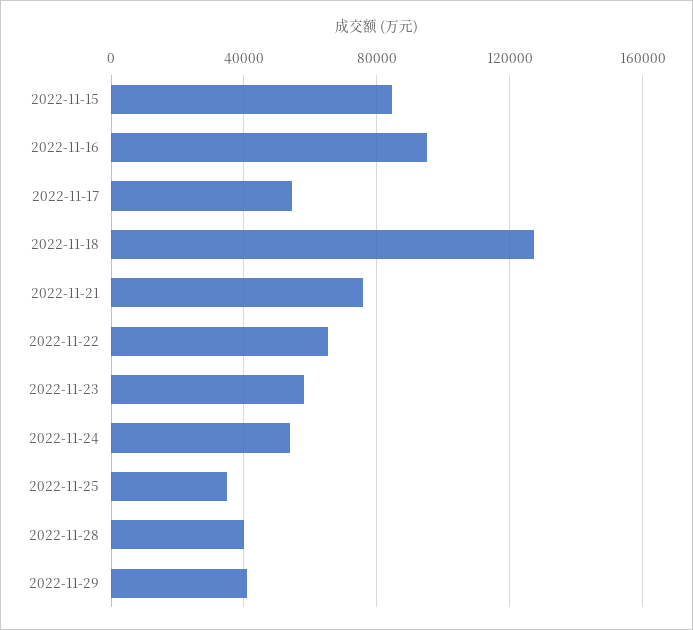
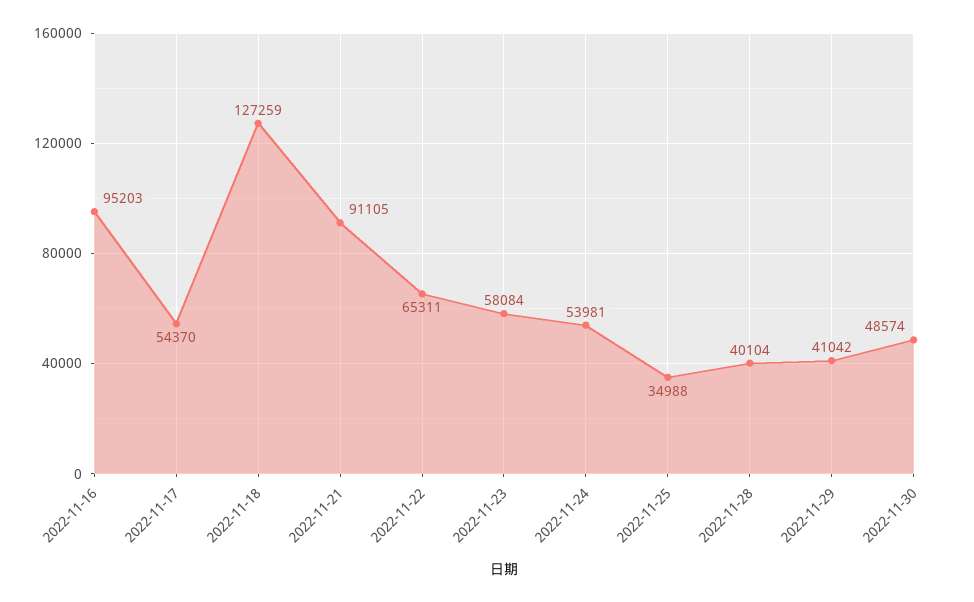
2022-11-15: 85000 -> none
2022-11-21: 75000 -> 91105
2022-11-30: none -> 48574

